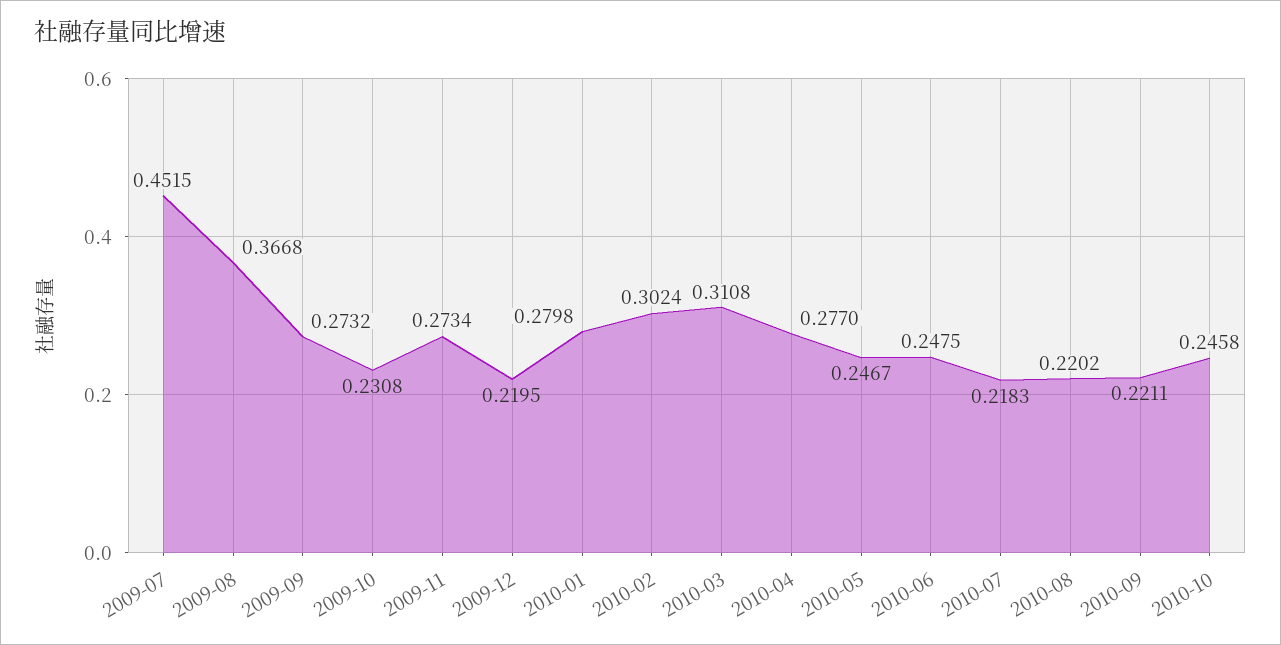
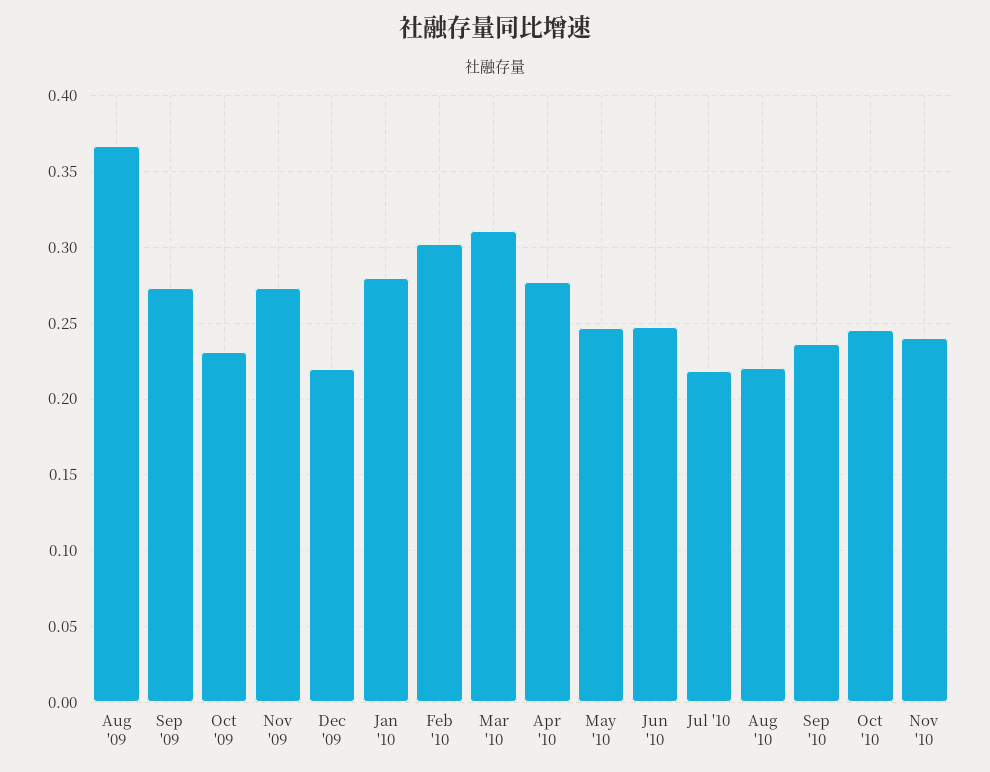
2009-07: 0.4515 -> none
2010-09: 0.2211 -> 0.235
Nov '10: none -> 0.24

